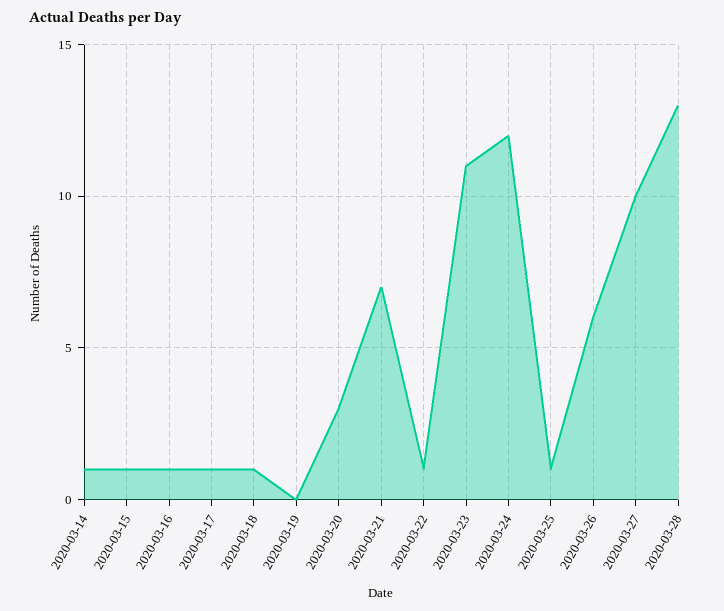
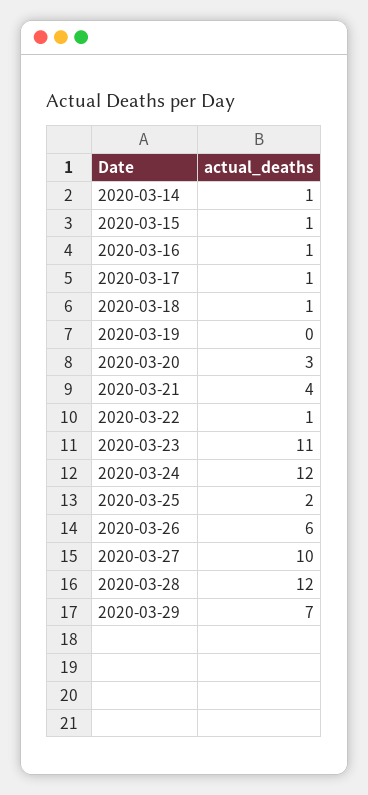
2020-03-21: 7 -> 4
2020-03-25: 1 -> 2
2020-03-28: 13 -> 12
2020-03-29: none -> 7

